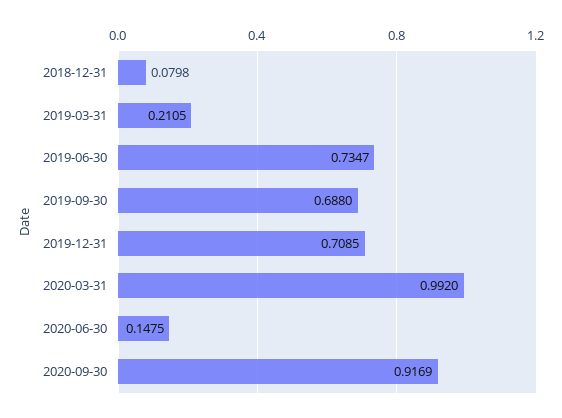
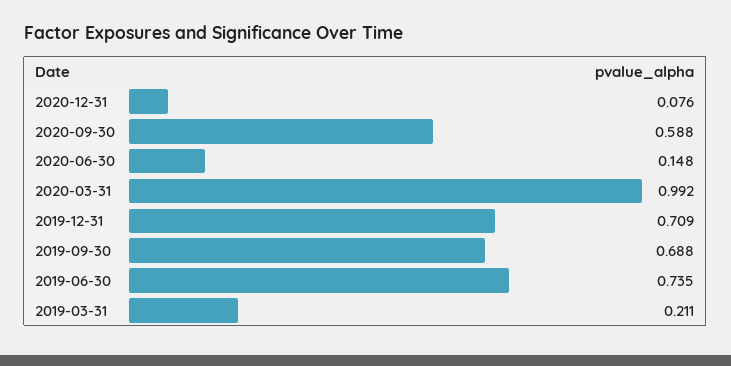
2018-12-31: 0.0798 -> none
2020-09-30: 0.9169 -> 0.588
2020-12-31: none -> 0.076

